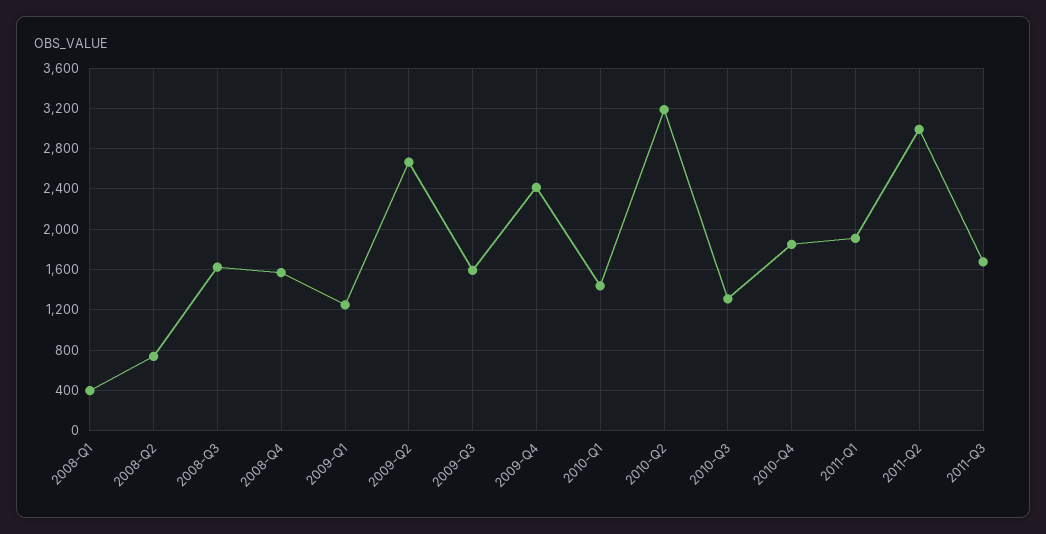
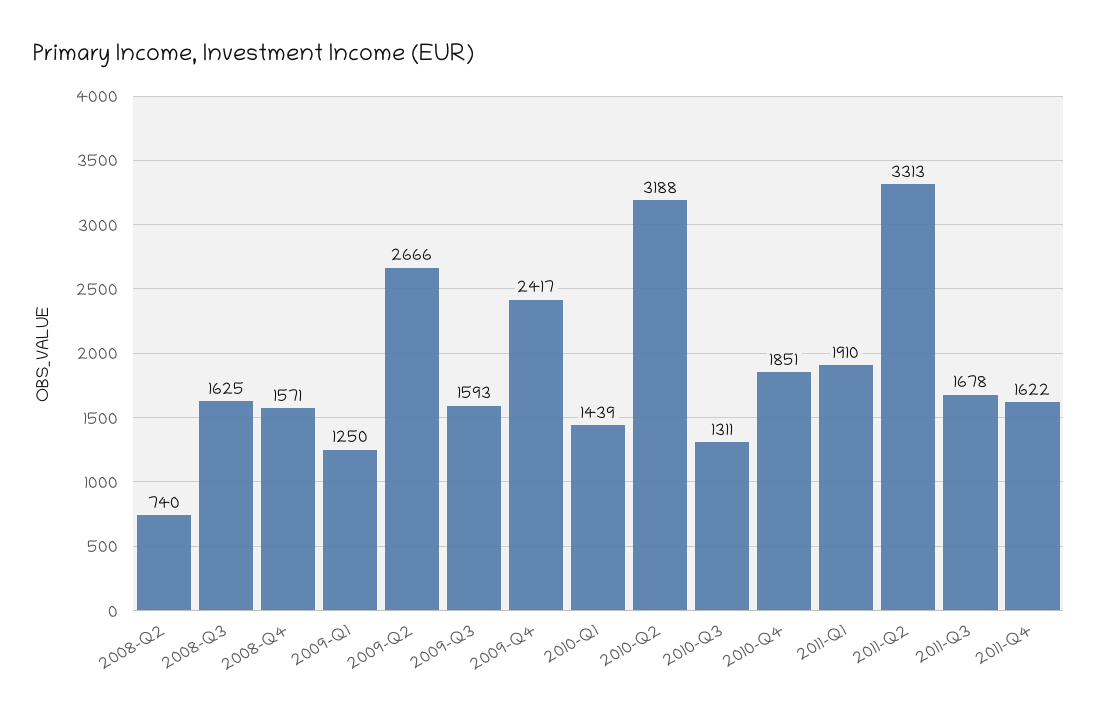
2008-Q1: 400 -> none
2011-Q2: 3000 -> 3313
2011-Q4: none -> 1622

